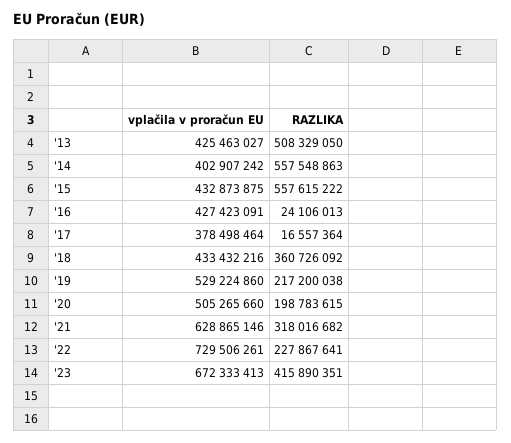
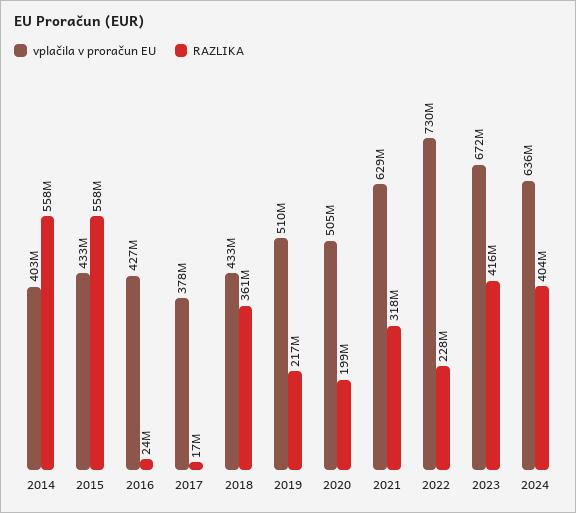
vplačila v proračun EU, '13: 425463027 -> none
RAZLIKA, '13: 508329050 -> none
vplačila v proračun EU, '19: 529224860 -> 510000000
vplačila v proračun EU, 2024: none -> 636000000
RAZLIKA, 2024: none -> 404000000

